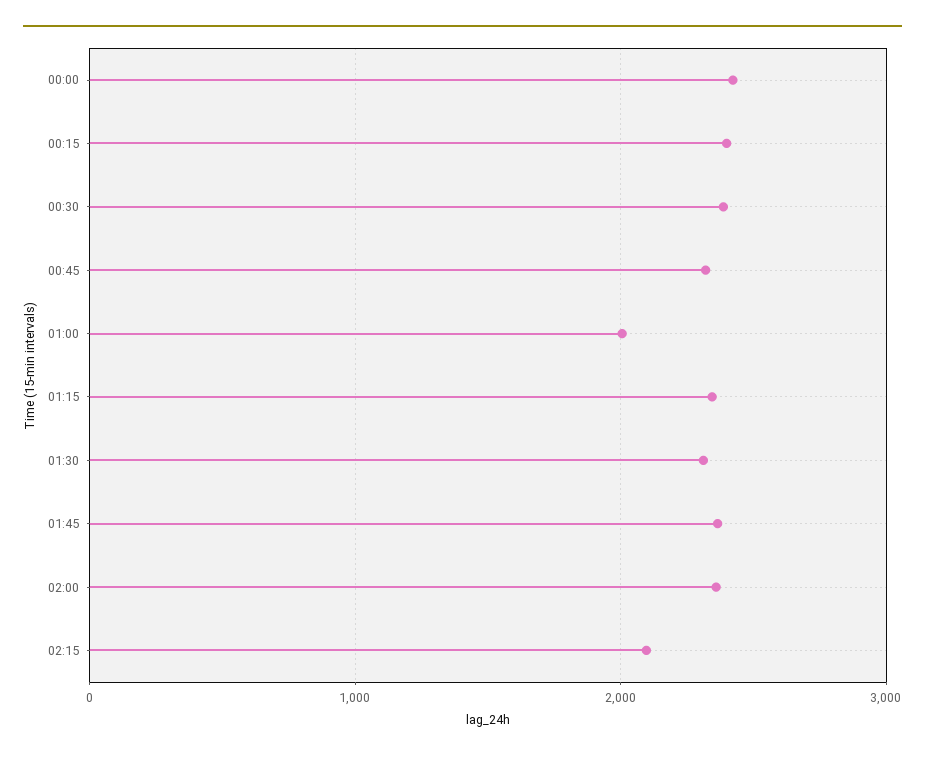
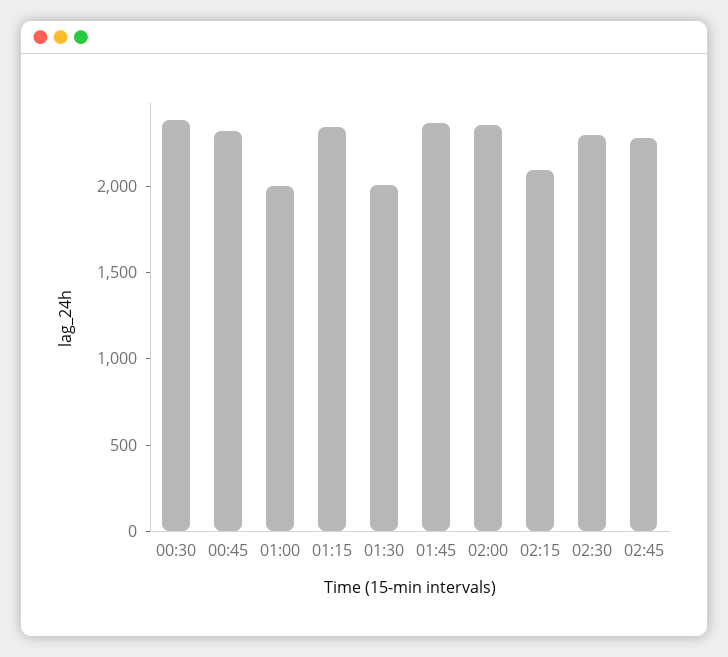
00:00: 2400 -> none
00:15: 2400 -> none
01:30: 2300 -> 2000
02:30: none -> 2300
02:45: none -> 2300

